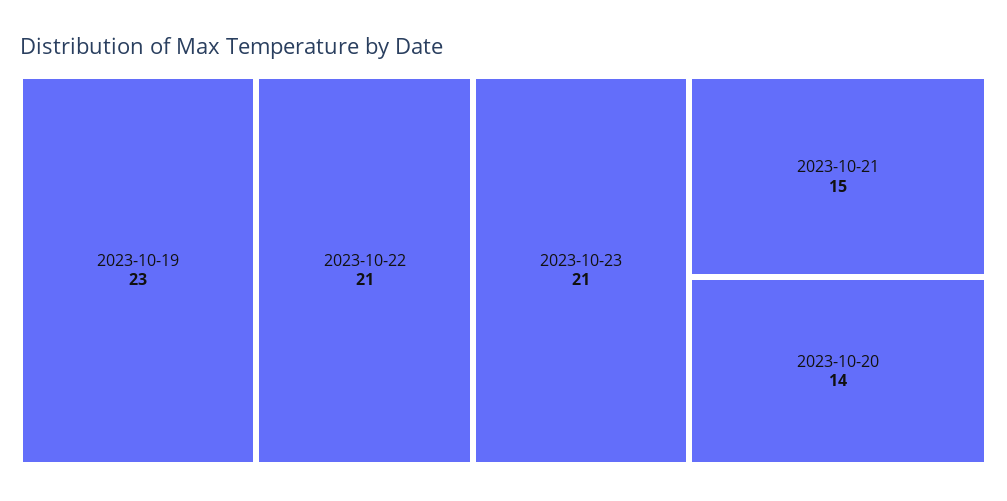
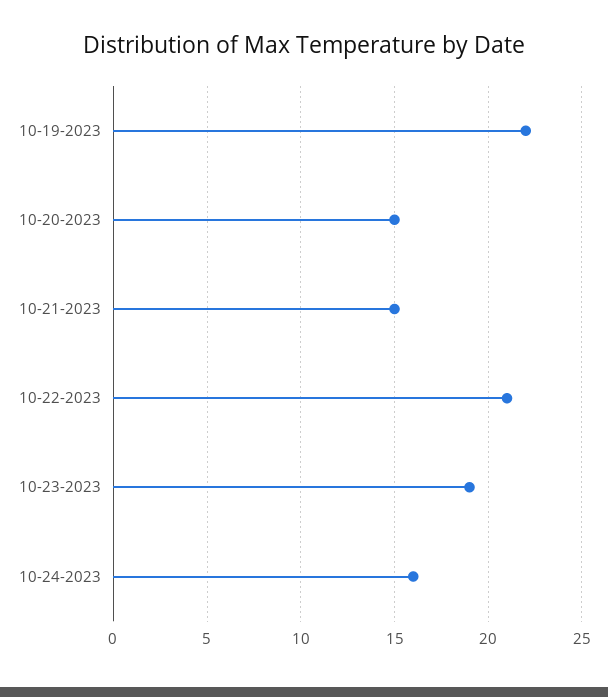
2023-10-19: 23 -> 22
2023-10-23: 21 -> 19
2023-10-20: 14 -> 15
10-24-2023: none -> 16

